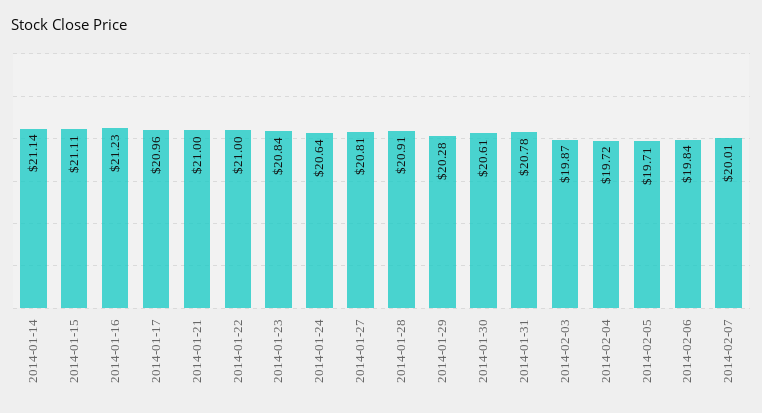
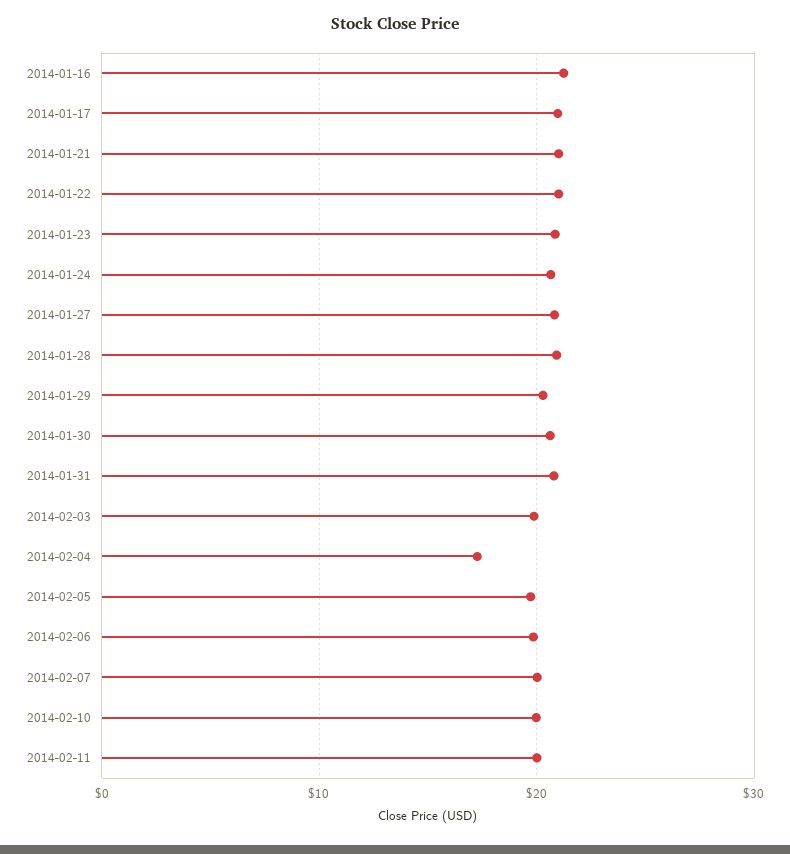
2014-01-14: 21.14 -> none
2014-01-15: 21.11 -> none
2014-02-04: 19.72 -> 17
2014-02-10: none -> 20
2014-02-11: none -> 20

